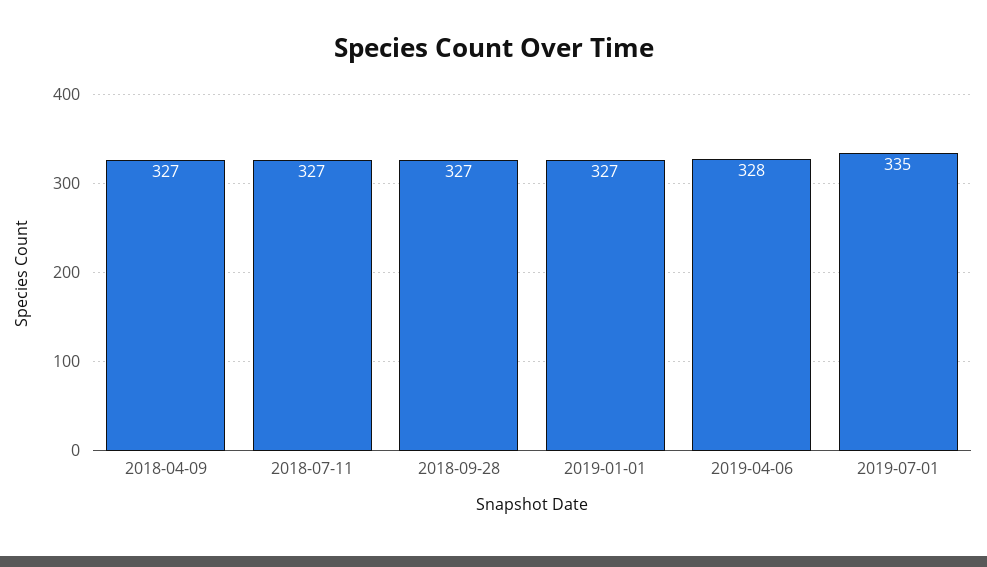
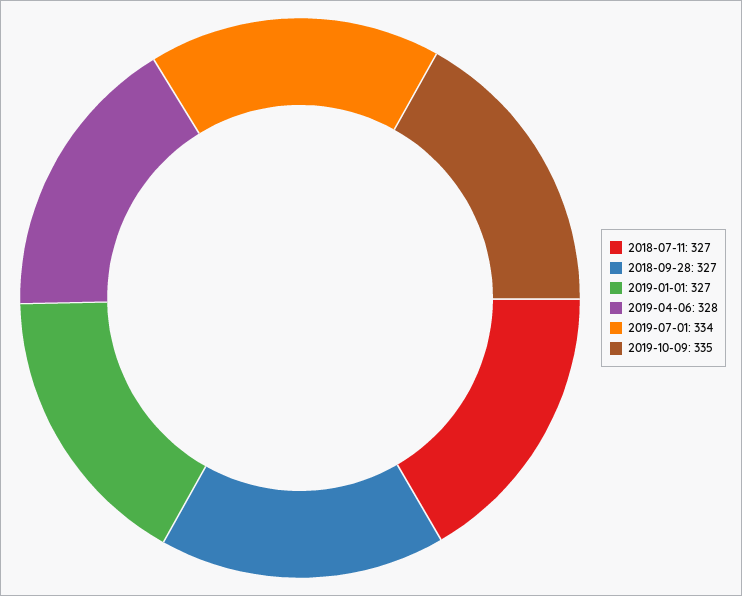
2018-04-09: 327 -> none
2019-07-01: 335 -> 334
2019-10-09: none -> 335

